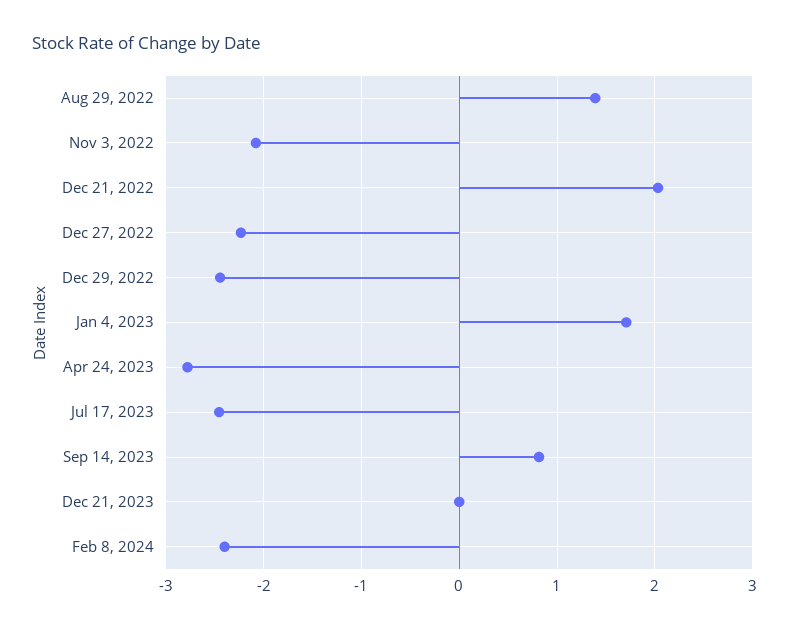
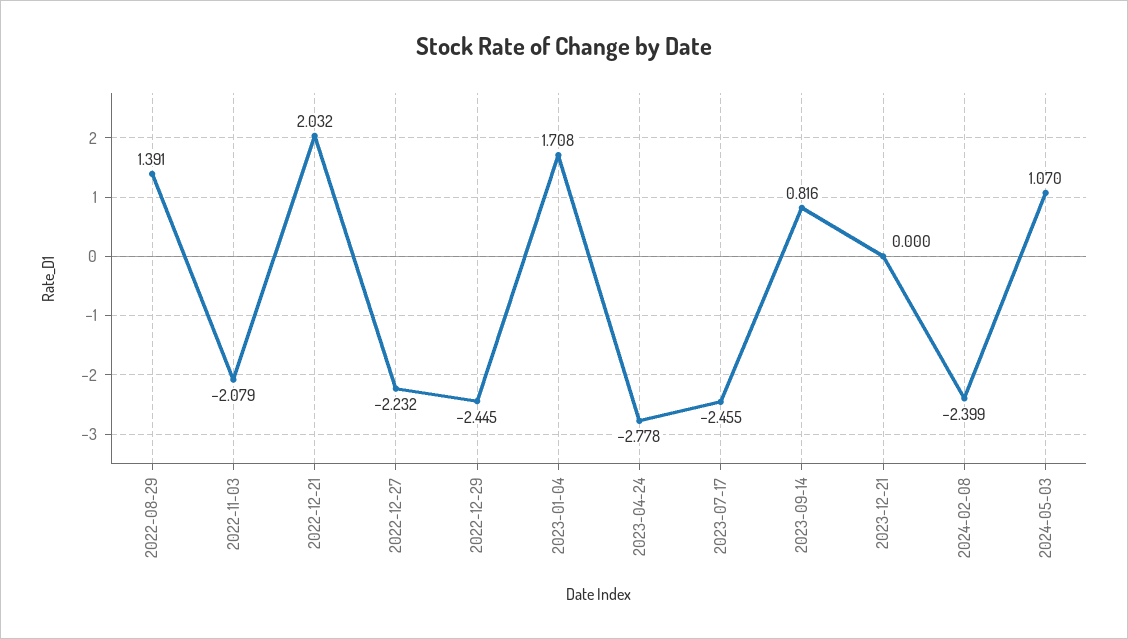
2024-05-03: none -> 1.07

